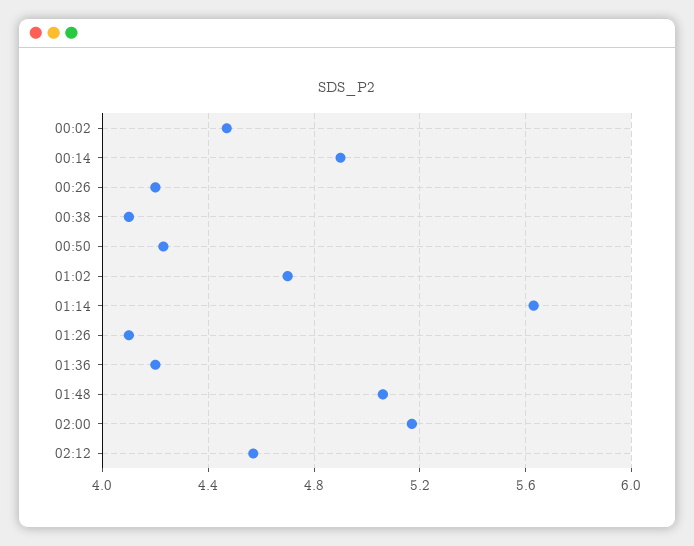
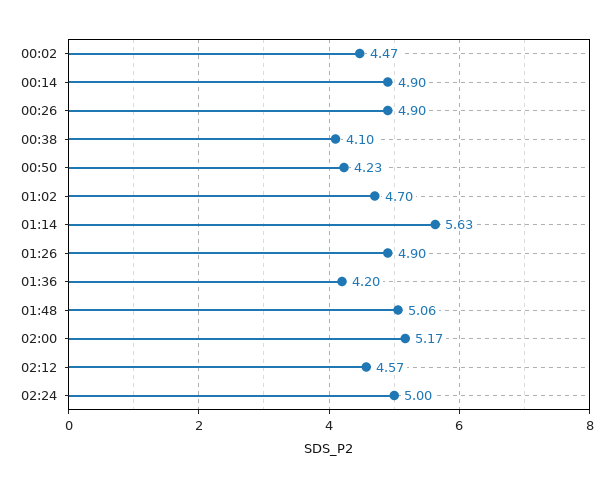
00:26: 4.2 -> 4.9
01:26: 4.1 -> 4.9
02:24: none -> 5

